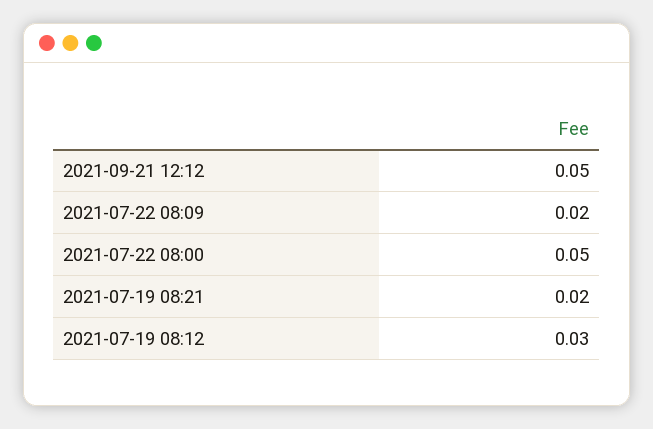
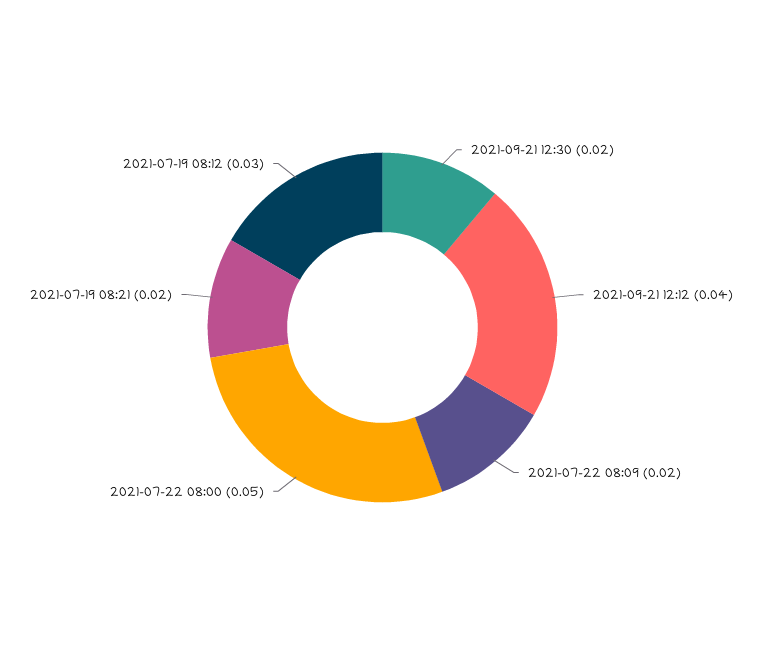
2021-09-21 12:12: 0.05 -> 0.04
2021-09-21 12:30: none -> 0.02

